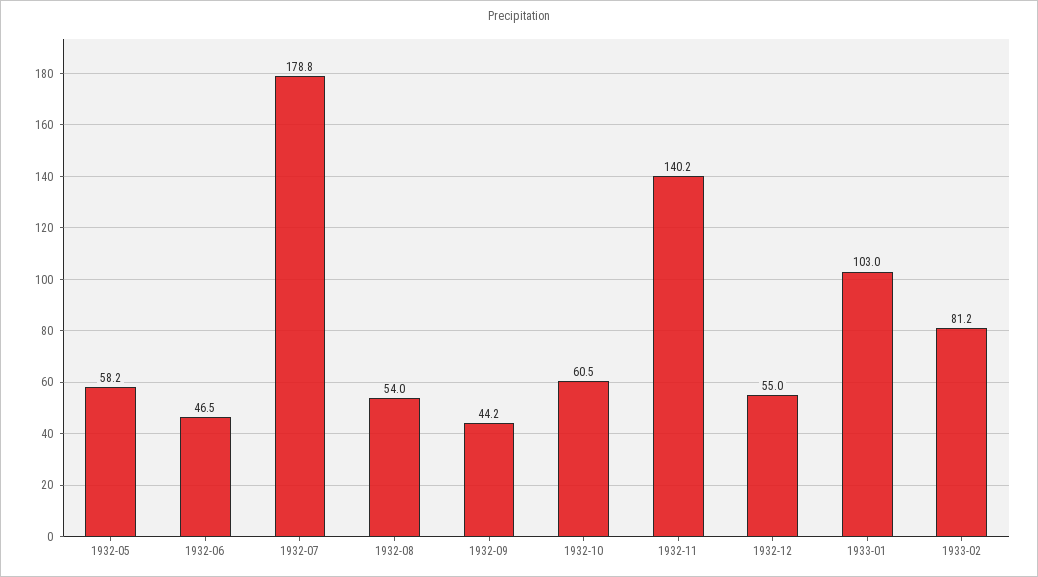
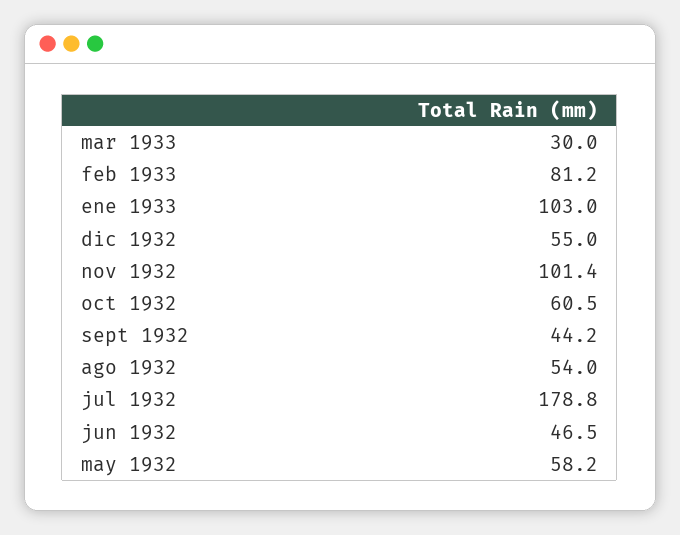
1932-11: 140.2 -> 101.4
mar 1933: none -> 30

